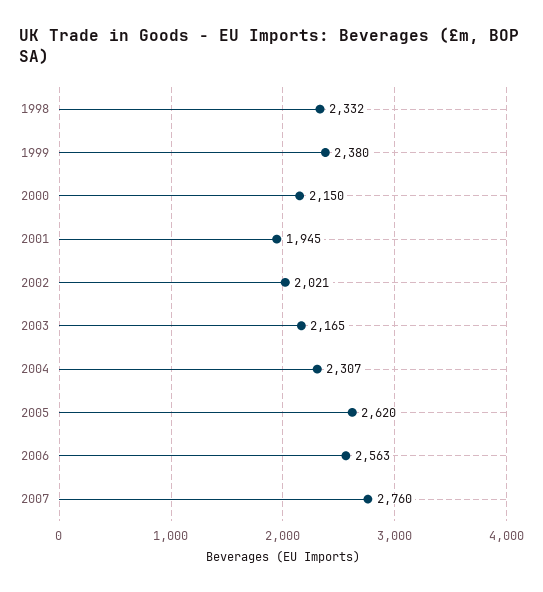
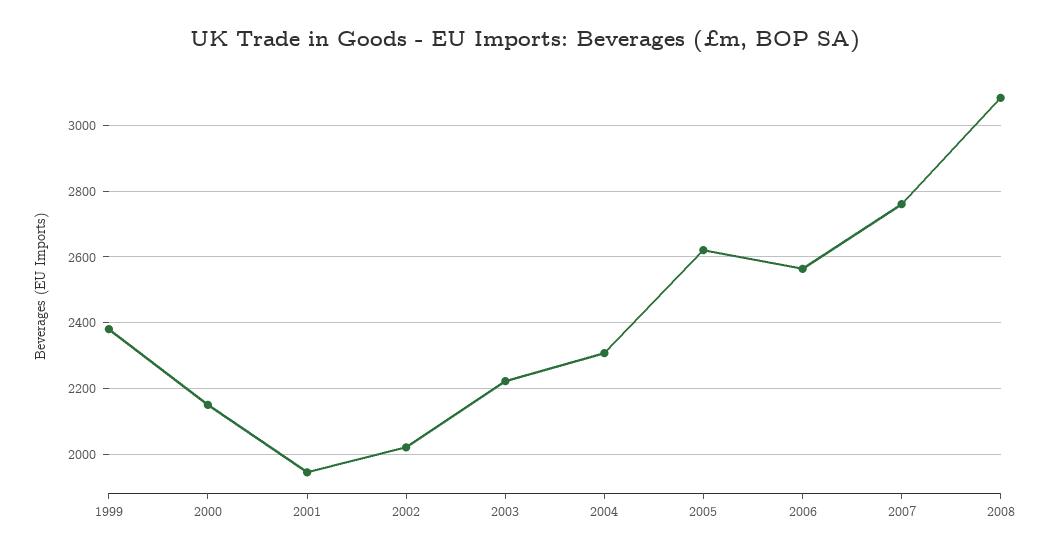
1998: 2332 -> none
2003: 2165 -> 2220
2008: none -> 3080

